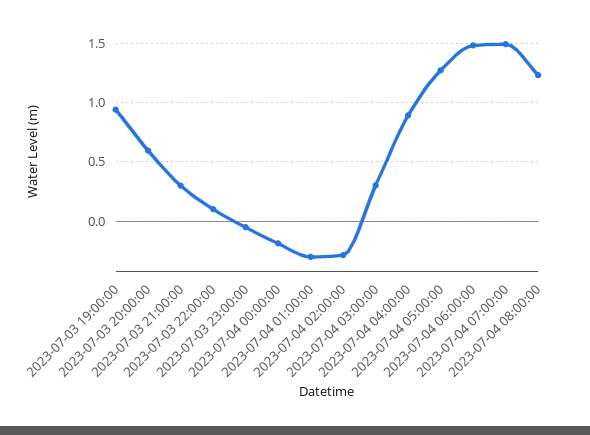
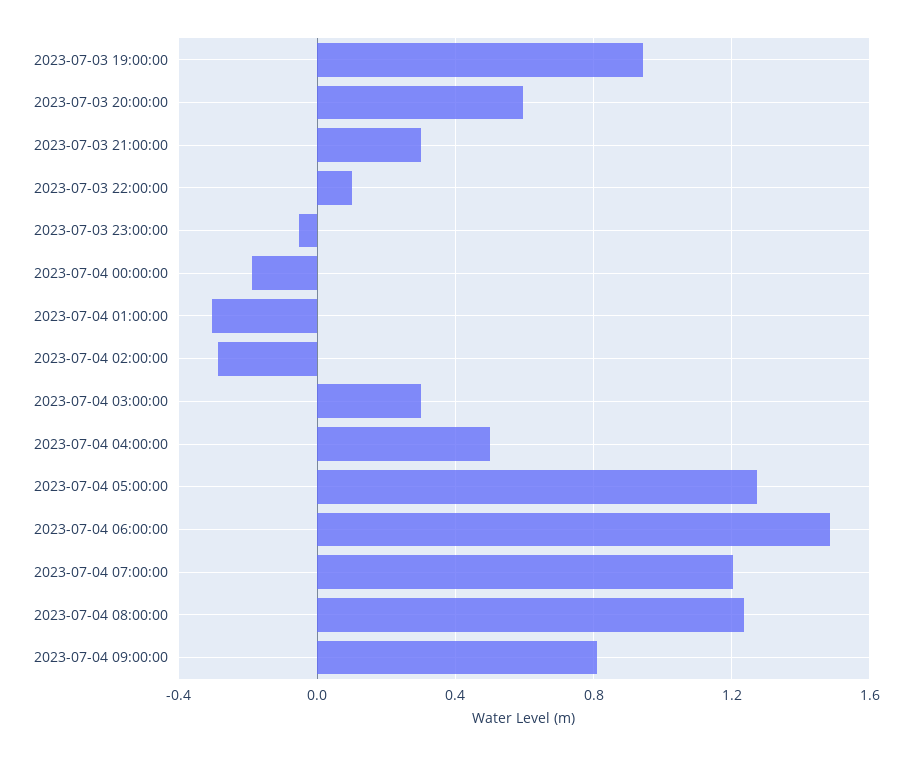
2023-07-04 04:00:00: 0.9 -> 0.5
2023-07-04 07:00:00: 1.5 -> 1.2
2023-07-04 09:00:00: none -> 0.8

